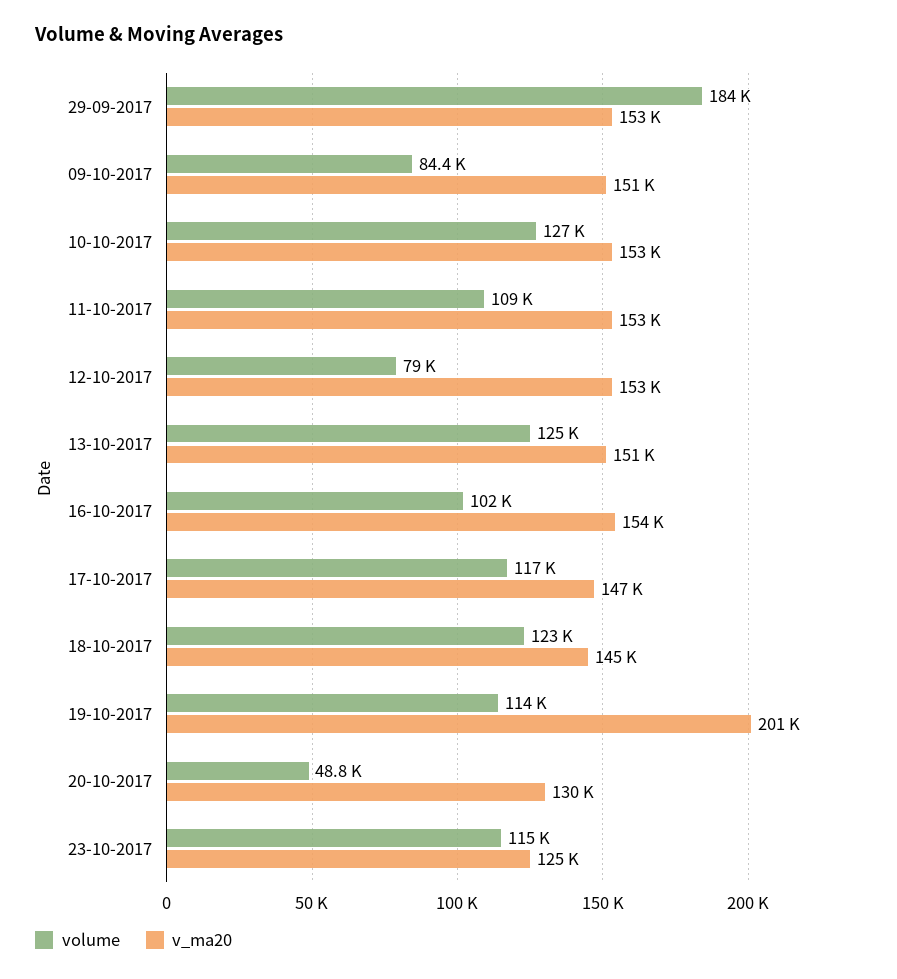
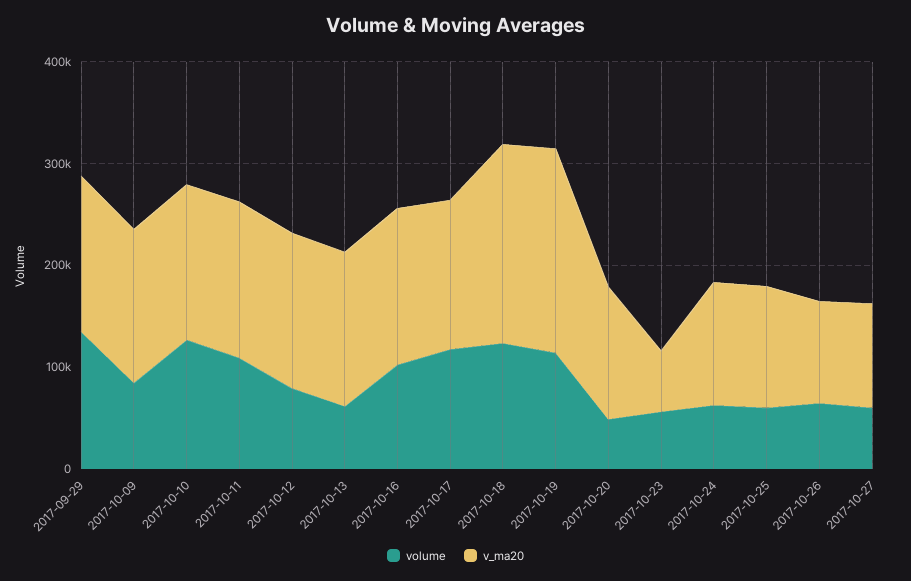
volume, 29-09-2017: 184000 -> 140000
volume, 13-10-2017: 125000 -> 60000
v_ma20, 18-10-2017: 145000 -> 200000
volume, 23-10-2017: 115000 -> 60000
v_ma20, 23-10-2017: 125000 -> 60000
volume, 2017-10-24: none -> 60000
v_ma20, 2017-10-24: none -> 120000
volume, 2017-10-25: none -> 60000
v_ma20, 2017-10-25: none -> 120000
volume, 2017-10-26: none -> 60000
v_ma20, 2017-10-26: none -> 100000
volume, 2017-10-27: none -> 60000
v_ma20, 2017-10-27: none -> 100000

